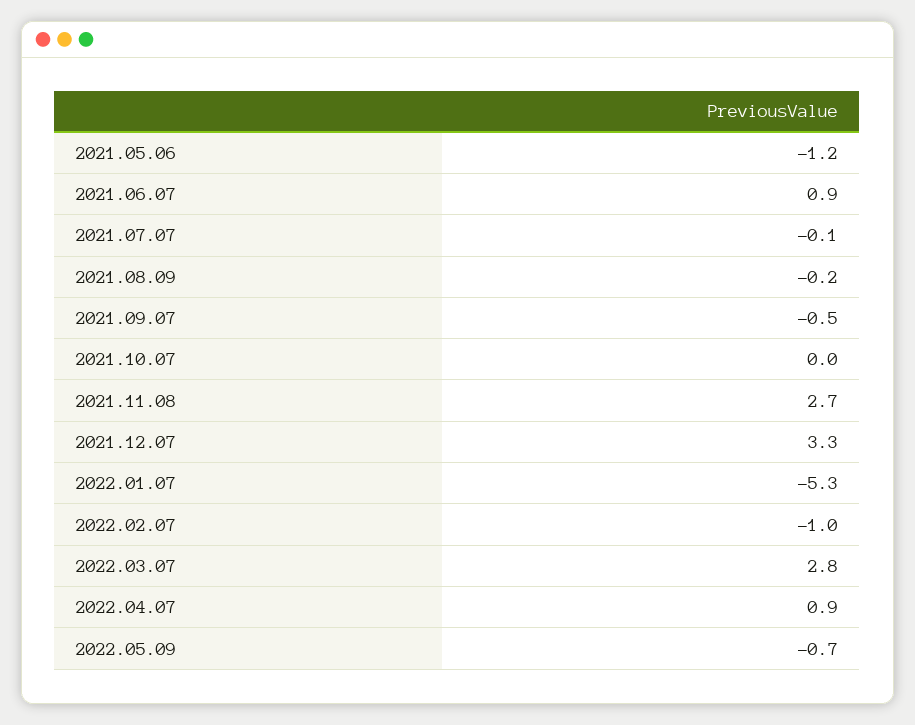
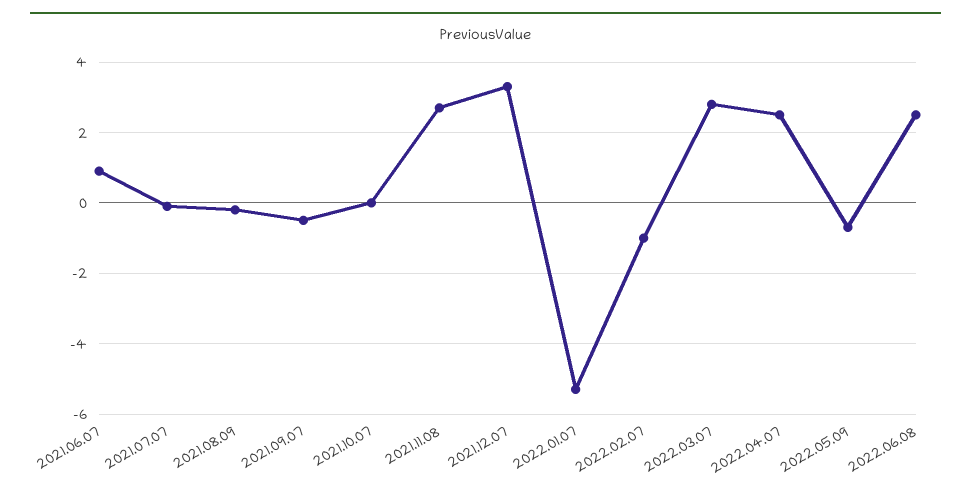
2021.05.06: -1.2 -> none
2022.04.07: 0.9 -> 2.5
2022.06.08: none -> 2.5

